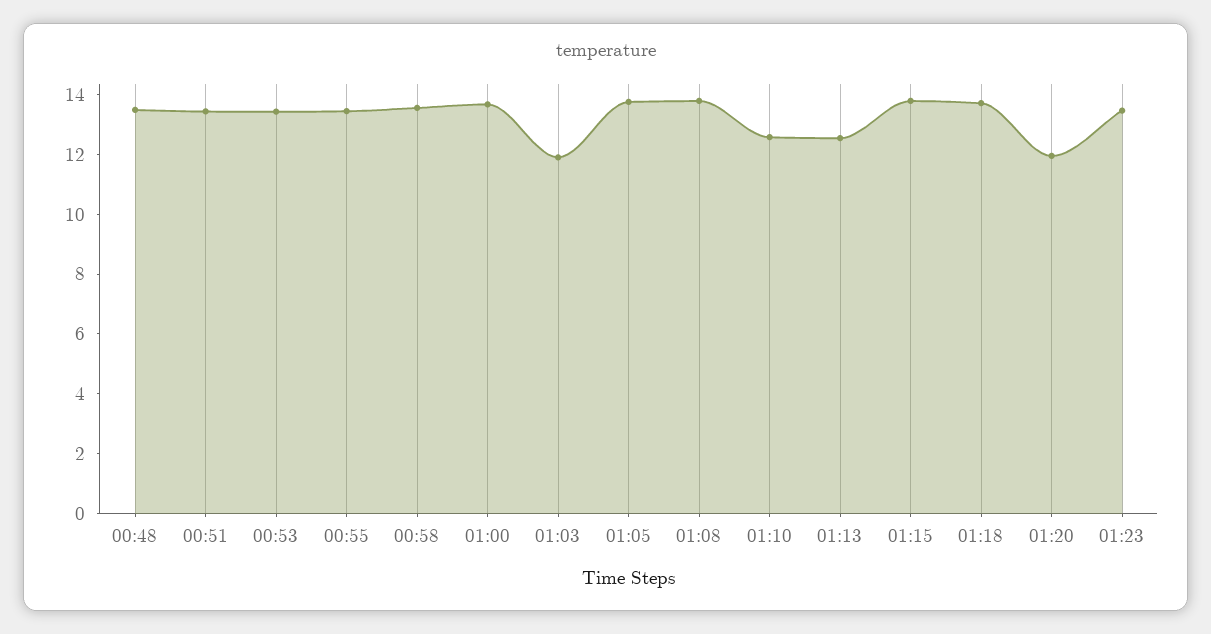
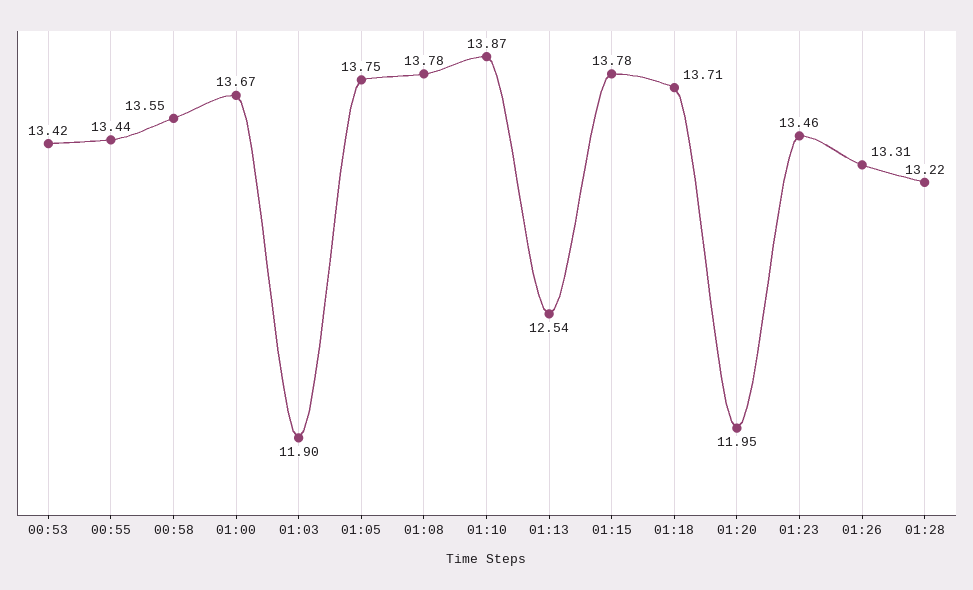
00:48: 13.5 -> none
00:51: 13.5 -> none
01:10: 12.5 -> 13.87
01:26: none -> 13.31
01:28: none -> 13.22

